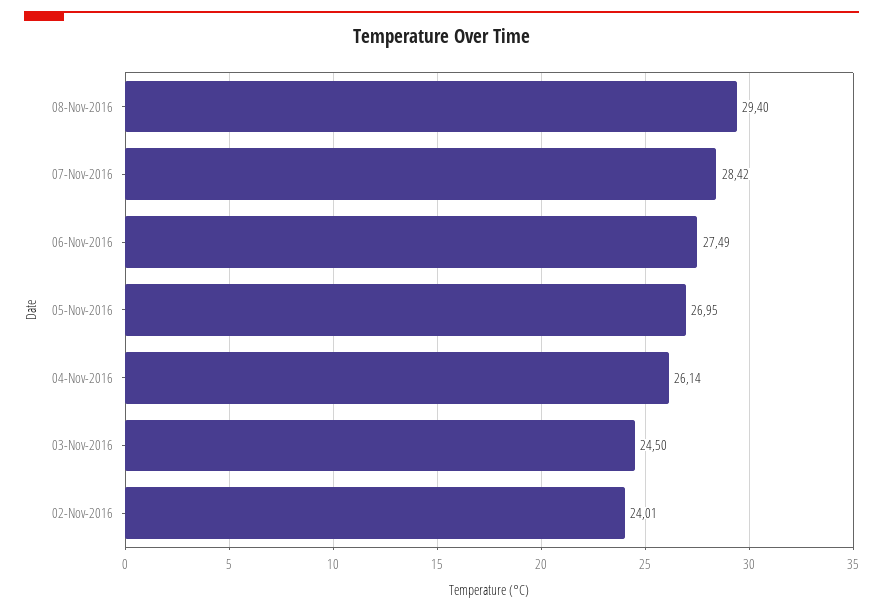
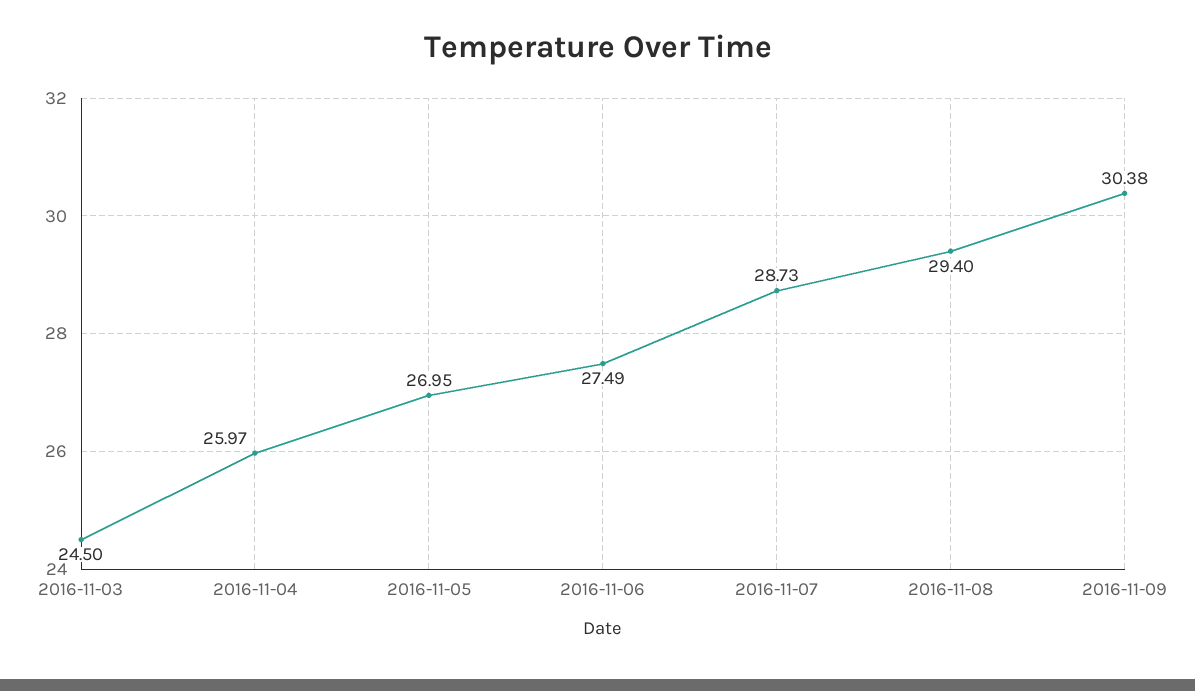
07-Nov-2016: 28.42 -> 28.73
04-Nov-2016: 26.14 -> 25.97
02-Nov-2016: 24.01 -> none
2016-11-09: none -> 30.38

